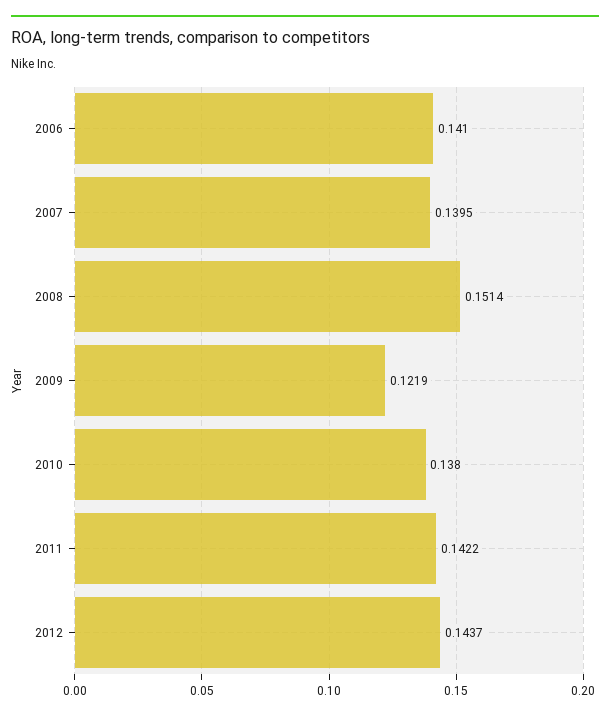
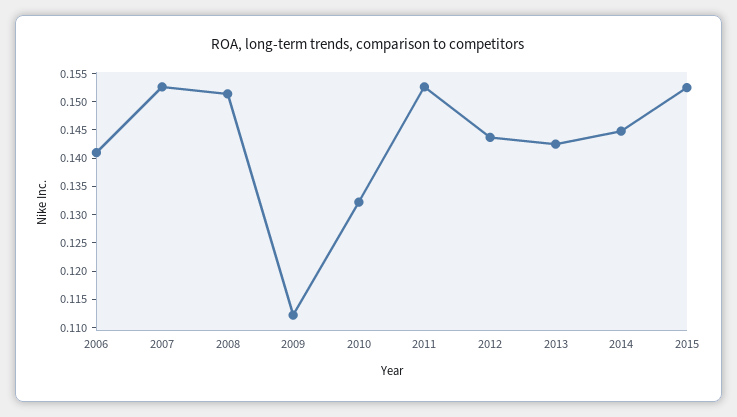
2007: 0.1395 -> 0.1525
2009: 0.1219 -> 0.1125
2010: 0.138 -> 0.1325
2011: 0.1422 -> 0.1525
2013: none -> 0.1425
2014: none -> 0.145
2015: none -> 0.1525

